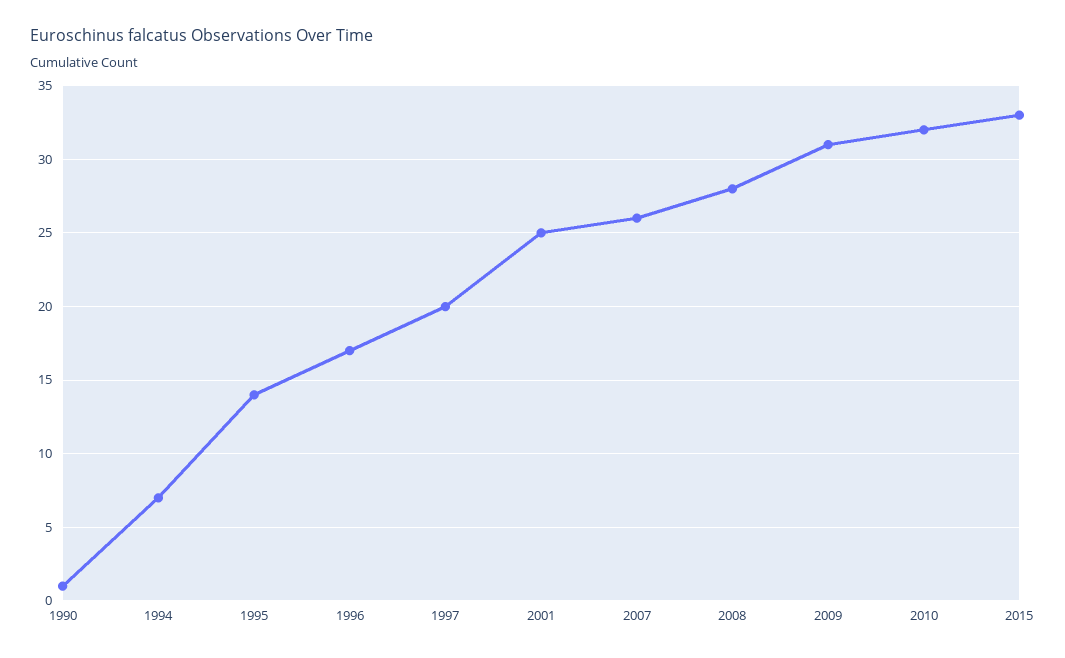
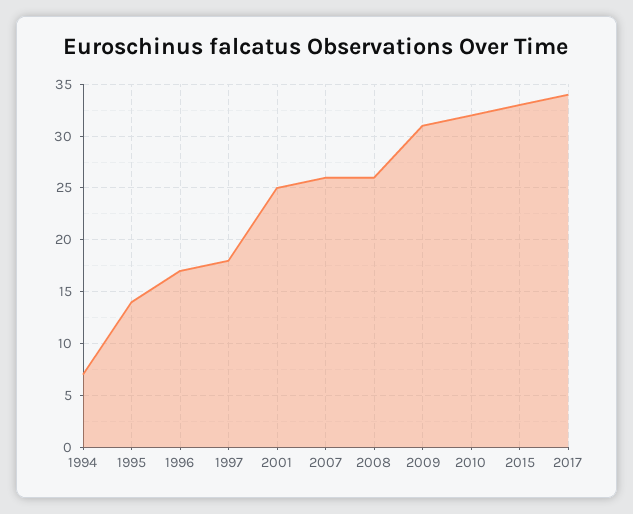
1990: 1 -> none
1997: 20 -> 18
2008: 28 -> 26
2017: none -> 34

